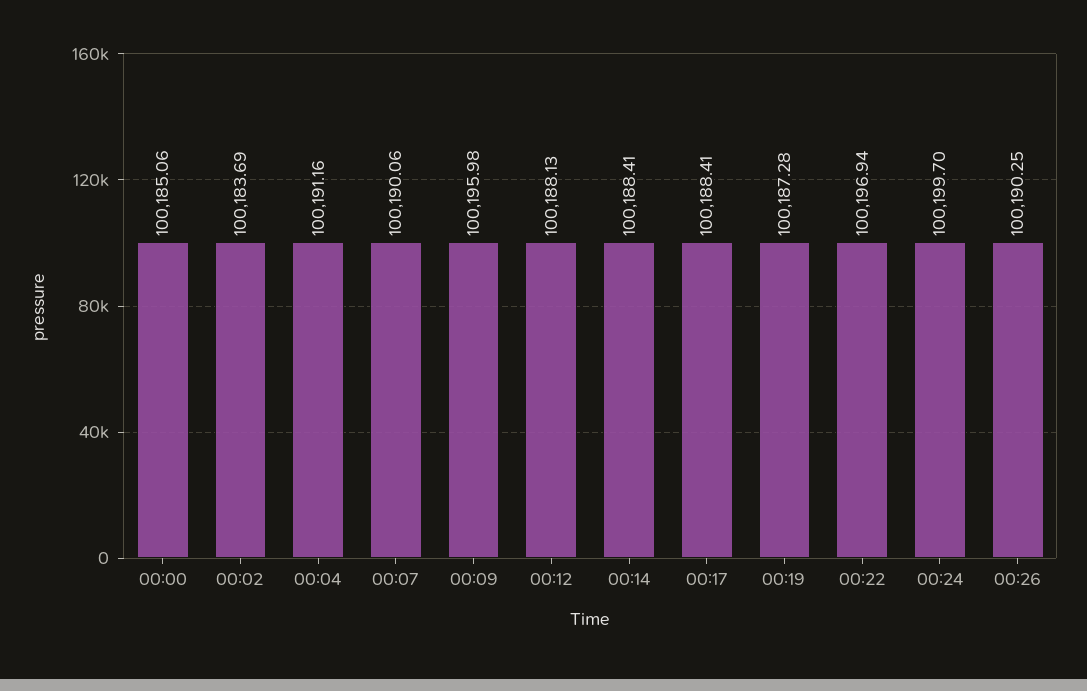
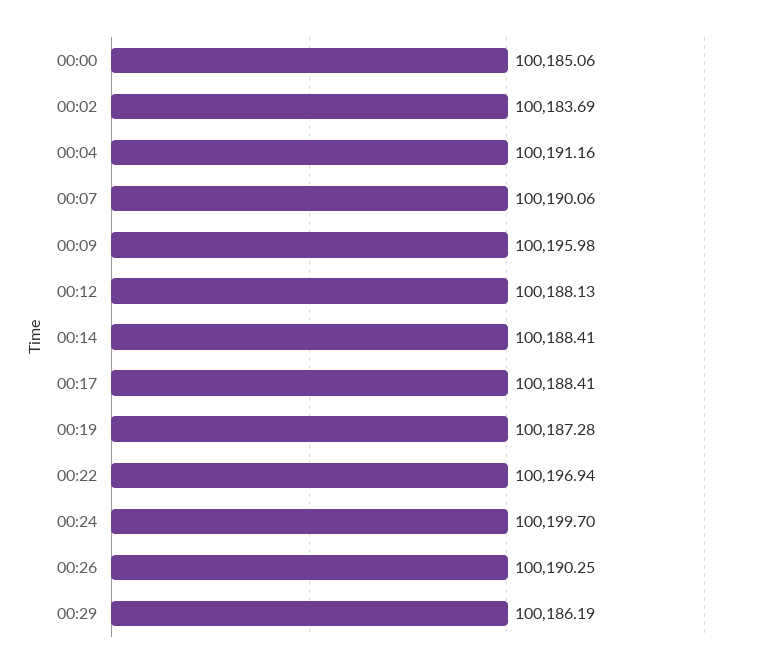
00:29: none -> 100186.19

